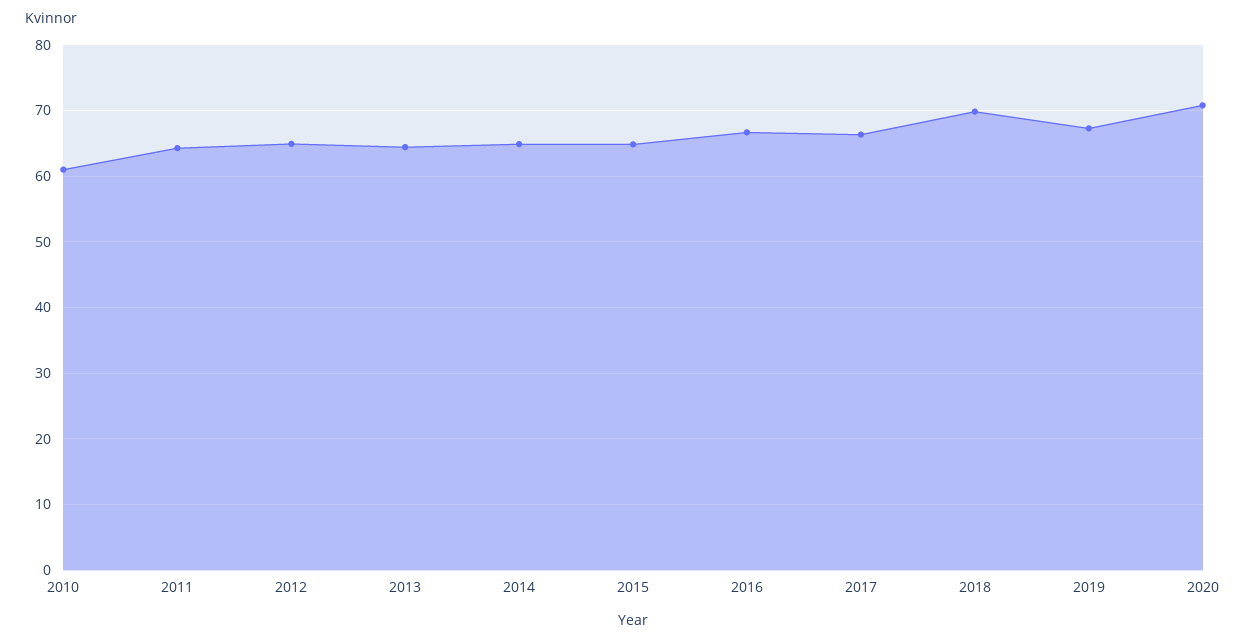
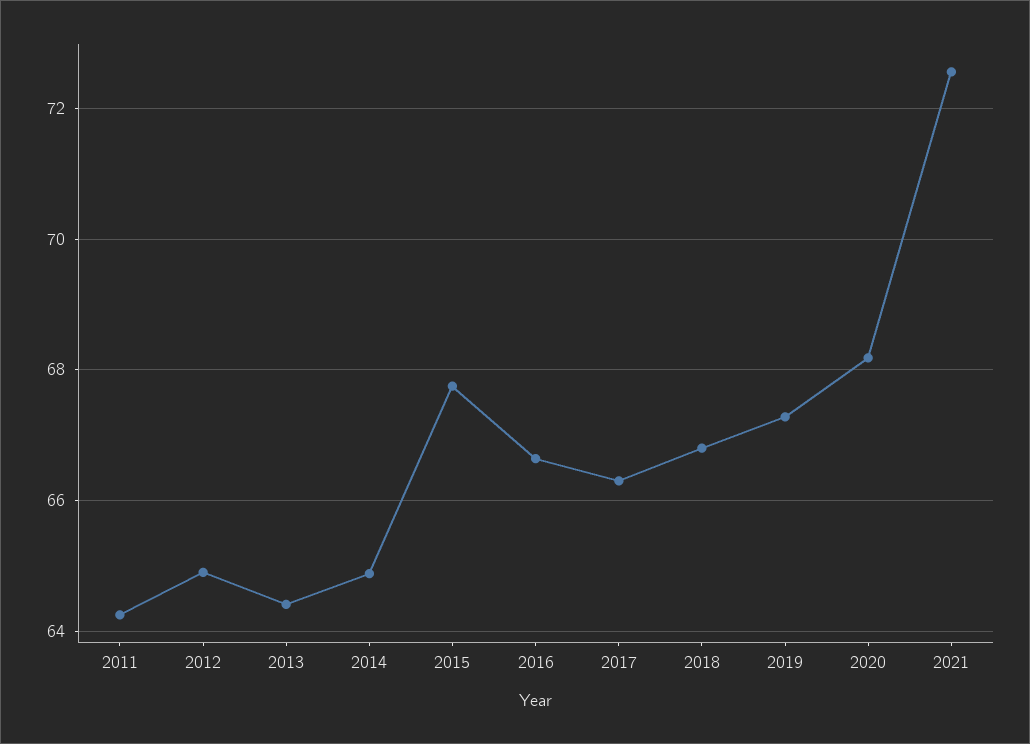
2010: 61 -> none
2015: 65 -> 67.8
2018: 70 -> 66.8
2020: 71 -> 68.2
2021: none -> 72.6

